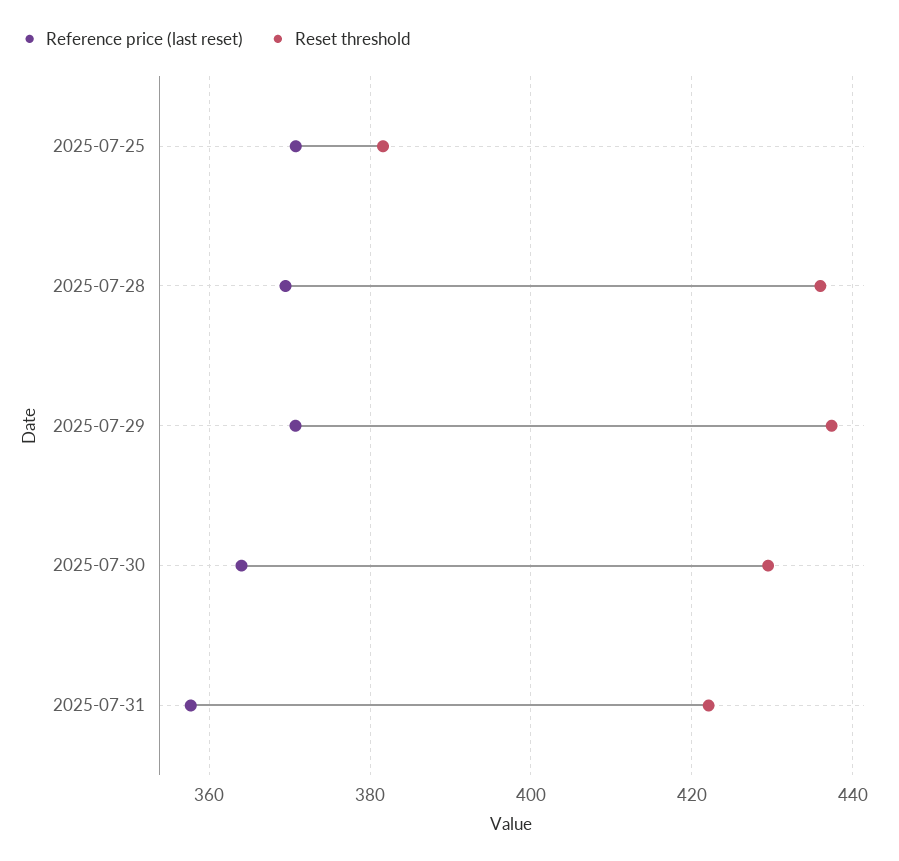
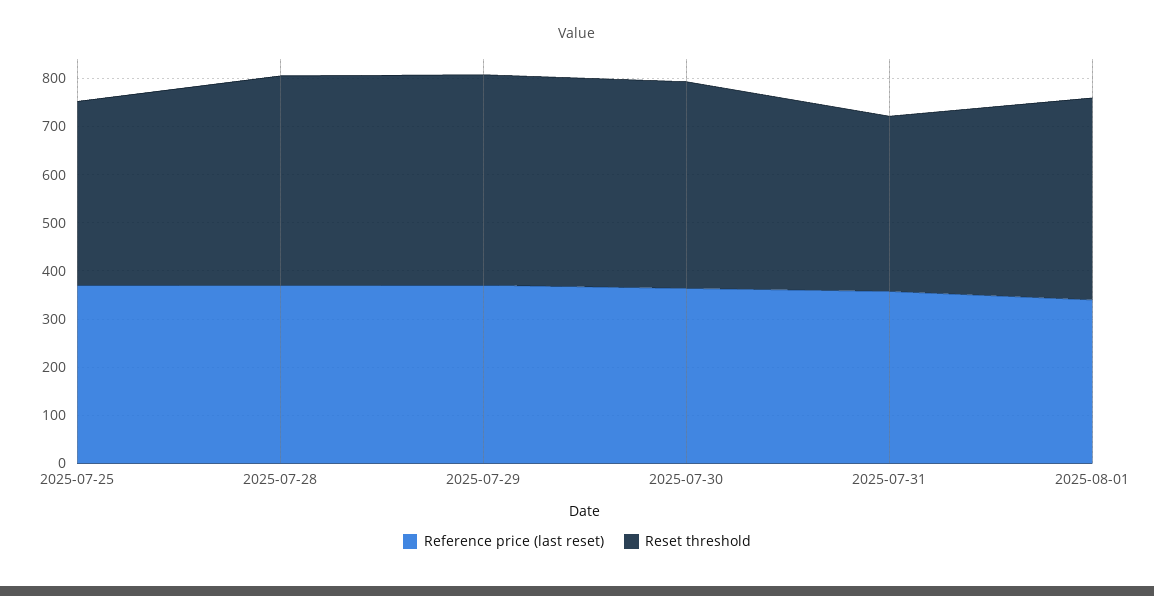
Reset threshold, 2025-07-31: 422 -> 360
Reference price (last reset), 2025-08-01: none -> 340
Reset threshold, 2025-08-01: none -> 420

